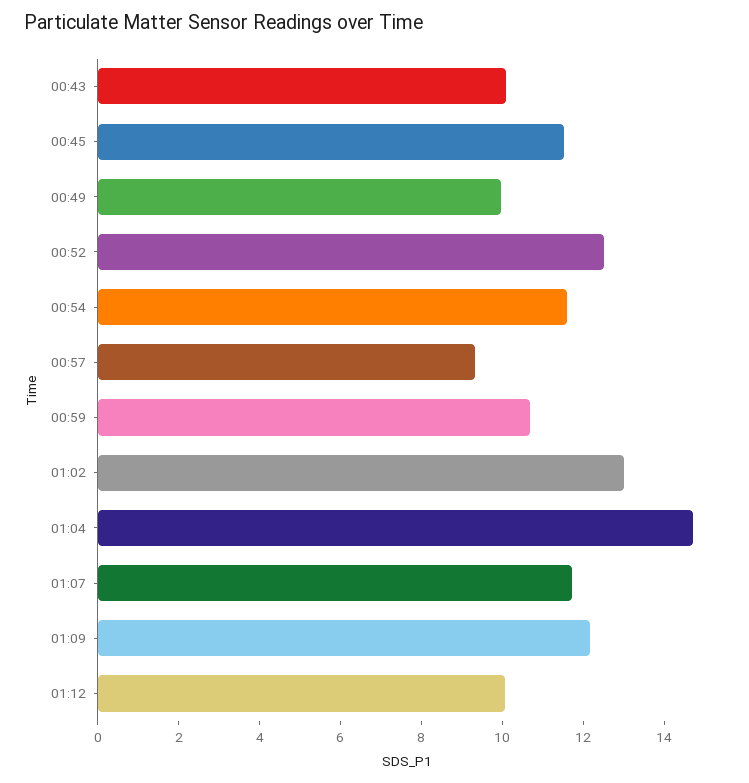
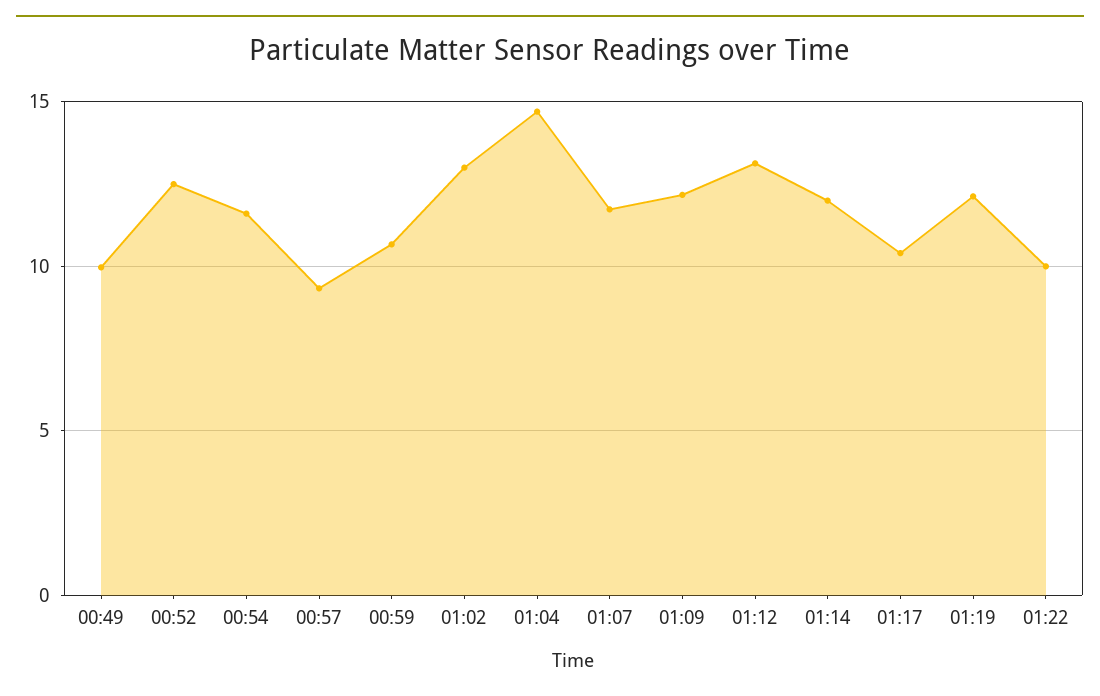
00:43: 10 -> none
00:45: 11.5 -> none
01:12: 10 -> 13
01:14: none -> 12
01:17: none -> 10.5
01:19: none -> 12
01:22: none -> 10

